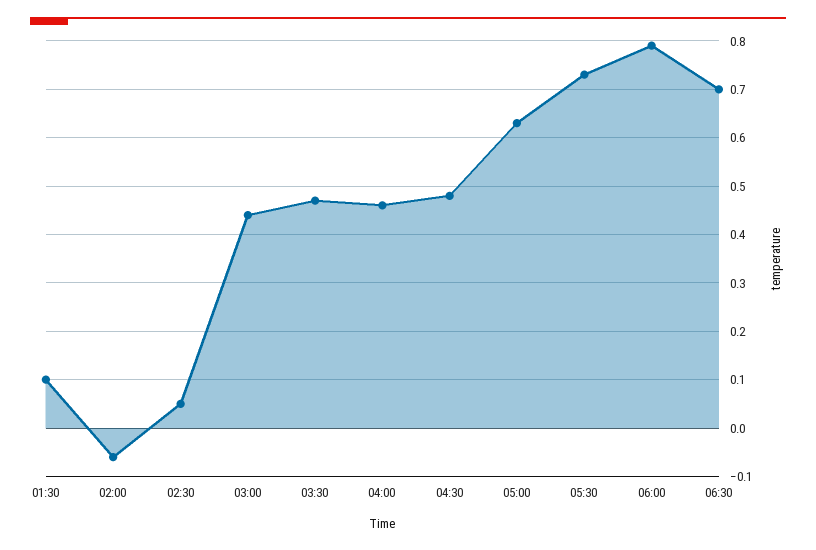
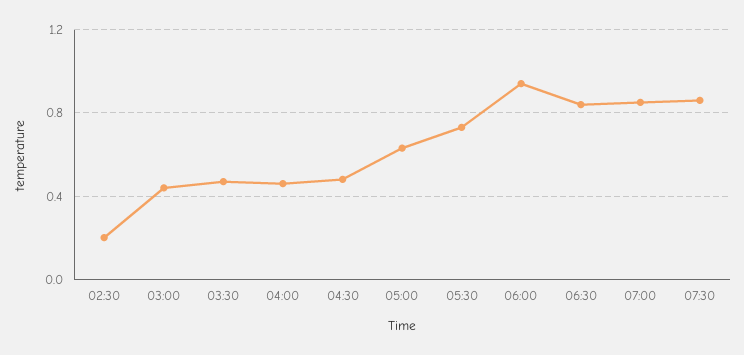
01:30: 0.1 -> none
02:00: -0.05 -> none
02:30: 0.05 -> 0.2
06:00: 0.8 -> 0.95
06:30: 0.7 -> 0.85
07:00: none -> 0.85
07:30: none -> 0.85

